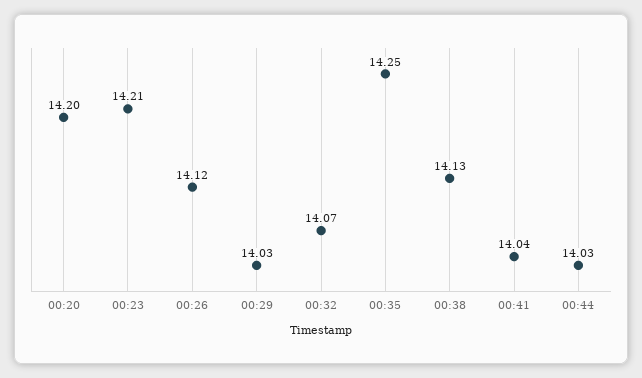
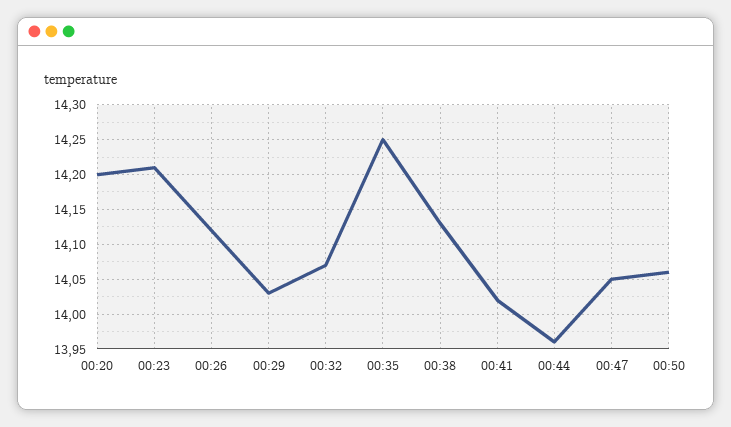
00:41: 14.04 -> 14.02
00:44: 14.03 -> 13.96
00:47: none -> 14.05
00:50: none -> 14.06

